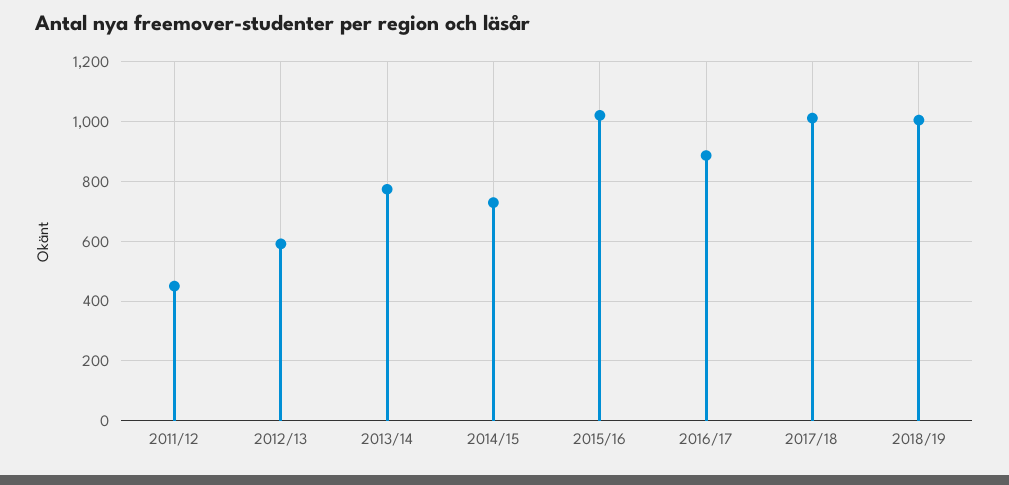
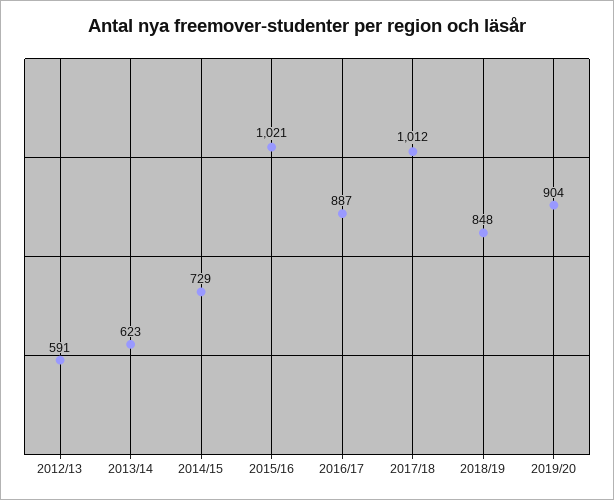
2011/12: 450 -> none
2013/14: 775 -> 623
2018/19: 1000 -> 848
2019/20: none -> 904

